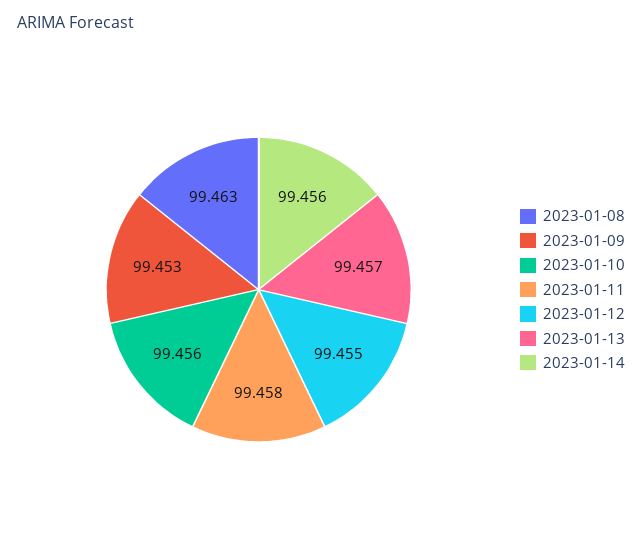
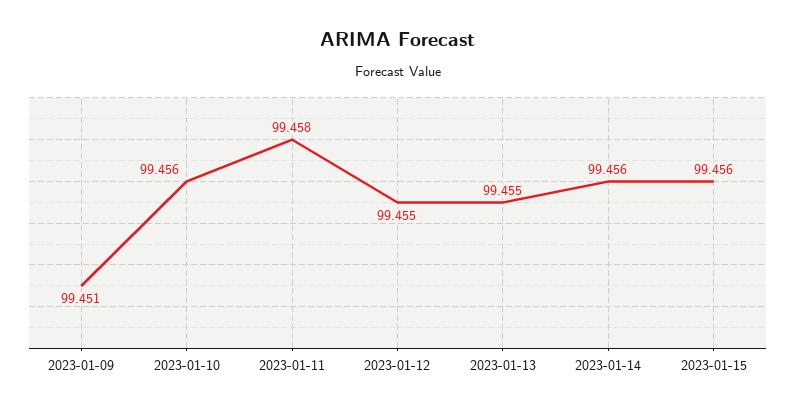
2023-01-08: 99.463 -> none
2023-01-09: 99.453 -> 99.451
2023-01-13: 99.457 -> 99.455
2023-01-15: none -> 99.456

